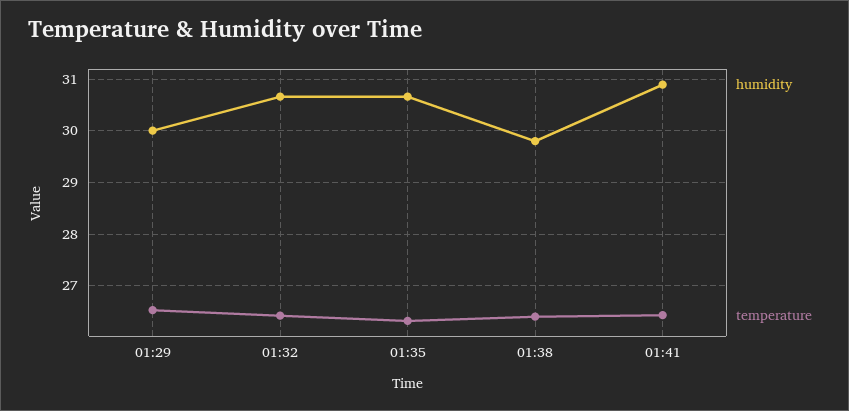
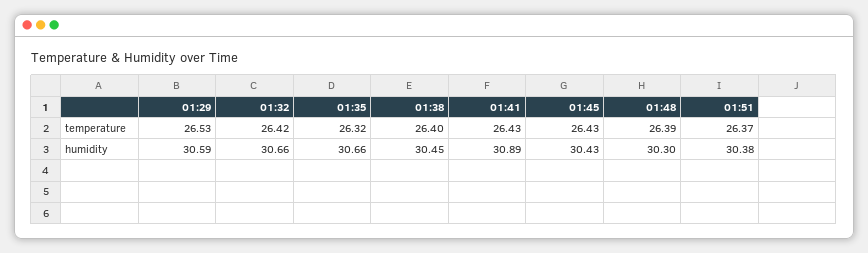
humidity, 01:29: 30 -> 30.59
humidity, 01:38: 29.8 -> 30.45
temperature, 01:45: none -> 26.43
temperature, 01:48: none -> 26.39
temperature, 01:51: none -> 26.37
humidity, 01:45: none -> 30.43
humidity, 01:48: none -> 30.3
humidity, 01:51: none -> 30.38

